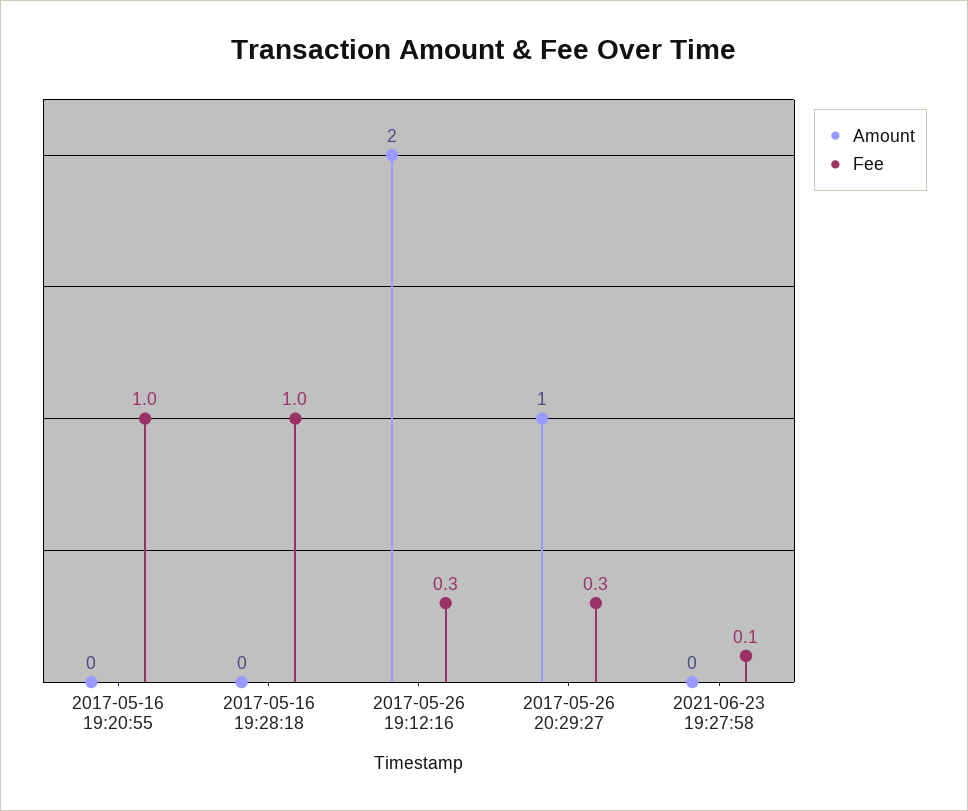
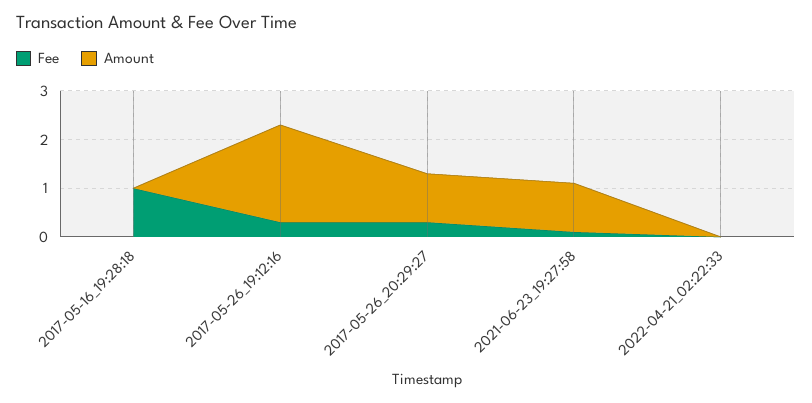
Amount, 2017-05-16 19:20:55: 0 -> none
Fee, 2017-05-16 19:20:55: 1 -> none
Amount, 2021-06-23 19:27:58: 0 -> 1
Fee, 2022-04-21_02:22:33: none -> 0
Amount, 2022-04-21_02:22:33: none -> 0

